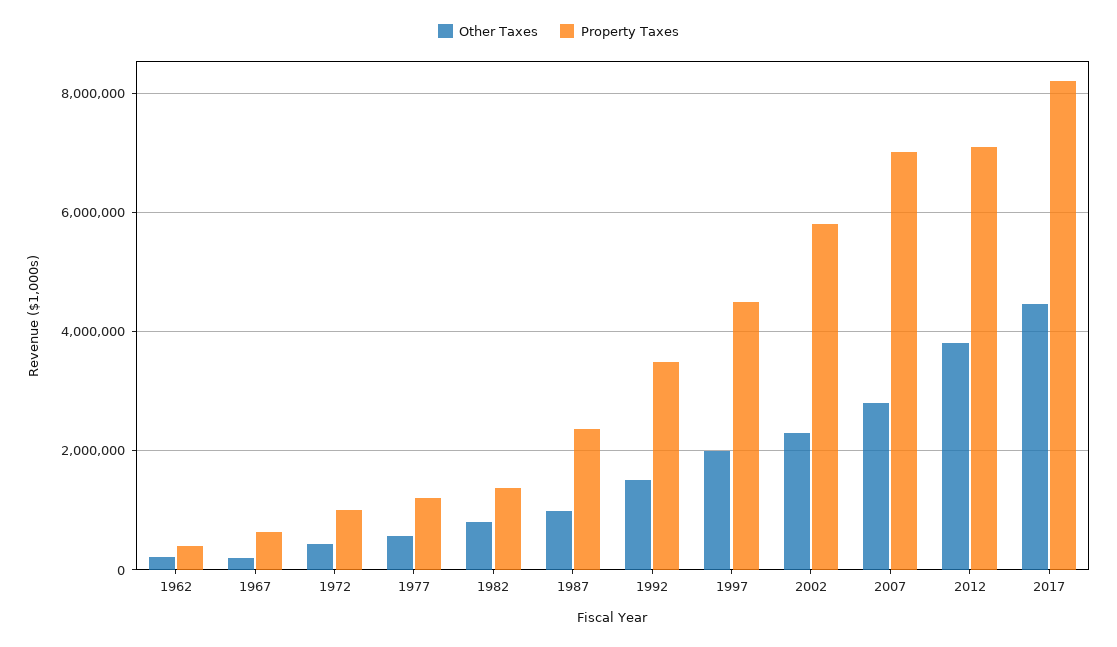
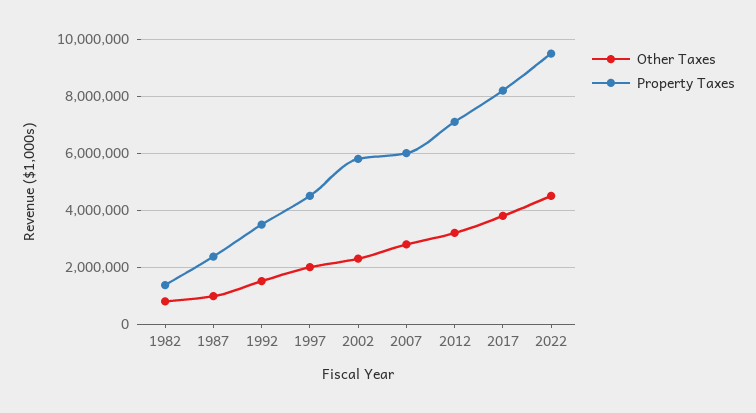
Other Taxes, 1962: 200000 -> none
Property Taxes, 1962: 400000 -> none
Other Taxes, 1967: 200000 -> none
Property Taxes, 1967: 600000 -> none
Other Taxes, 1972: 400000 -> none
Property Taxes, 1972: 1000000 -> none
Other Taxes, 1977: 600000 -> none
Property Taxes, 1977: 1200000 -> none
Property Taxes, 2007: 7000000 -> 6000000
Other Taxes, 2012: 3800000 -> 3250000
Other Taxes, 2017: 4400000 -> 3750000
Other Taxes, 2022: none -> 4500000
Property Taxes, 2022: none -> 9500000

